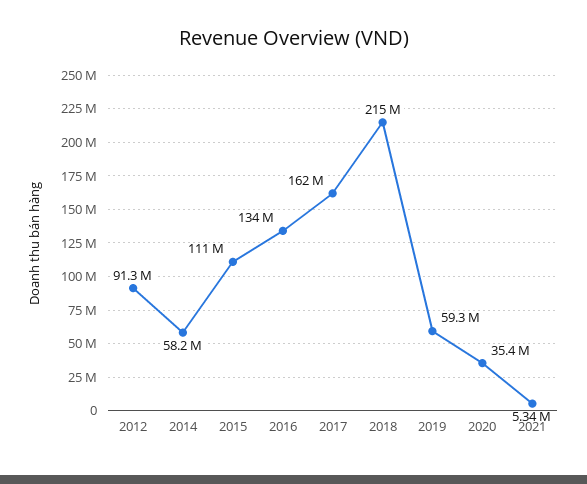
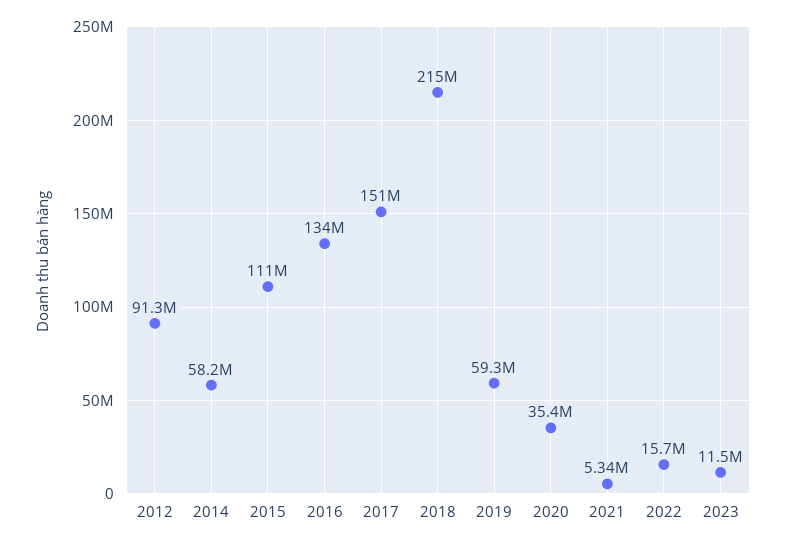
2017: 162000000 -> 151000000
2022: none -> 15700000
2023: none -> 11500000

